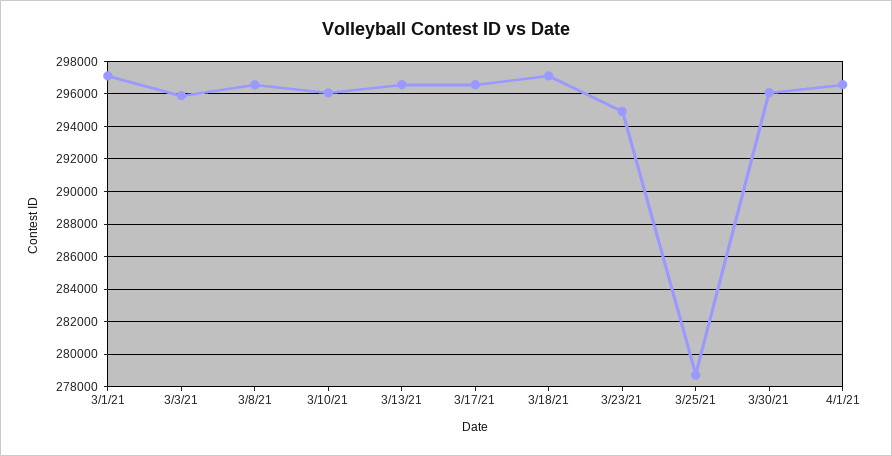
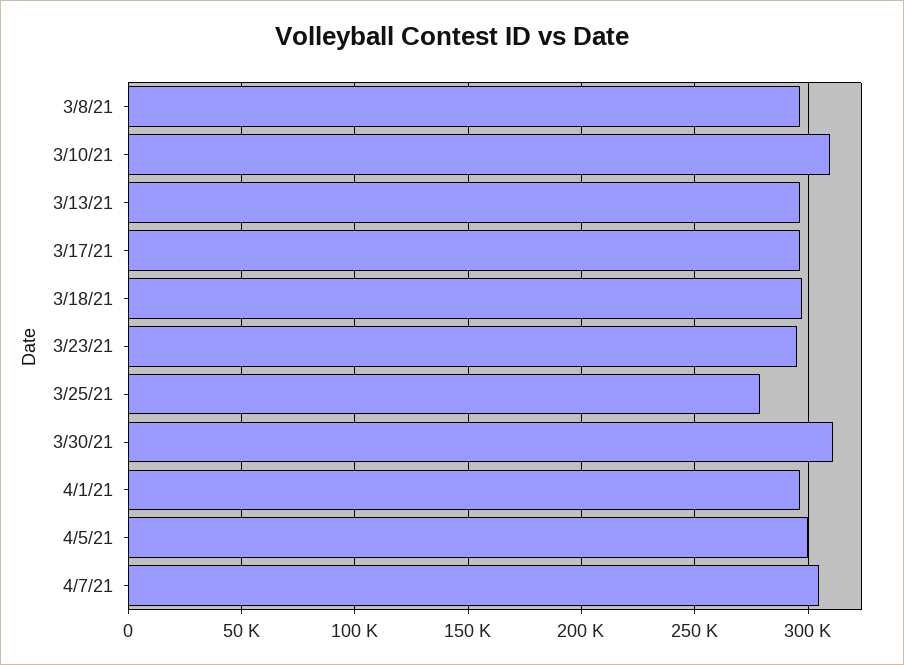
3/1/21: 297000 -> none
3/3/21: 296000 -> none
3/10/21: 296000 -> 310000
3/30/21: 296000 -> 310000
4/5/21: none -> 300000
4/7/21: none -> 305000

